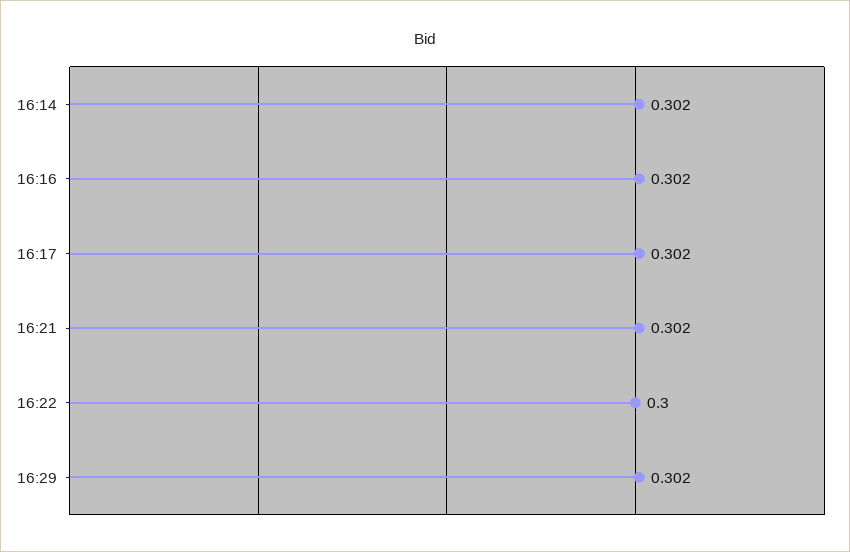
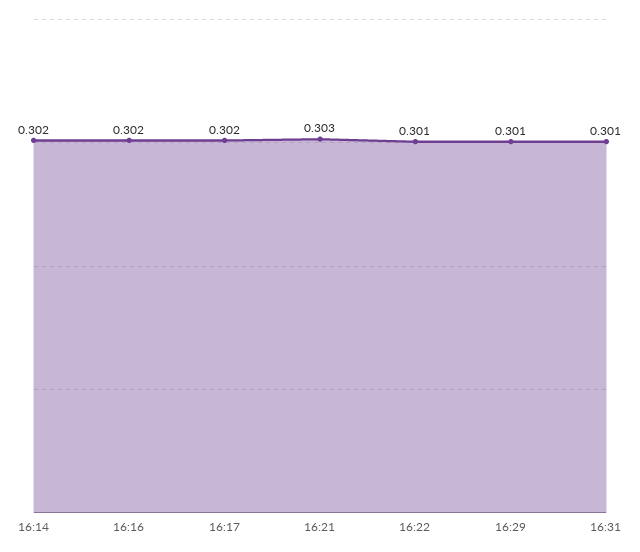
16:21: 0.302 -> 0.303
16:22: 0.3 -> 0.301
16:29: 0.302 -> 0.301
16:31: none -> 0.301

